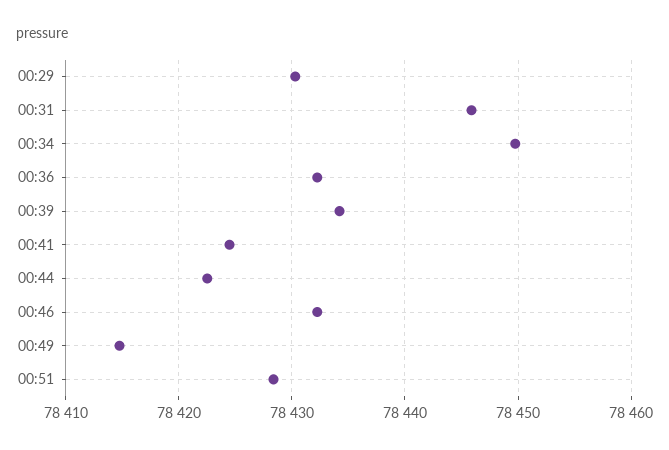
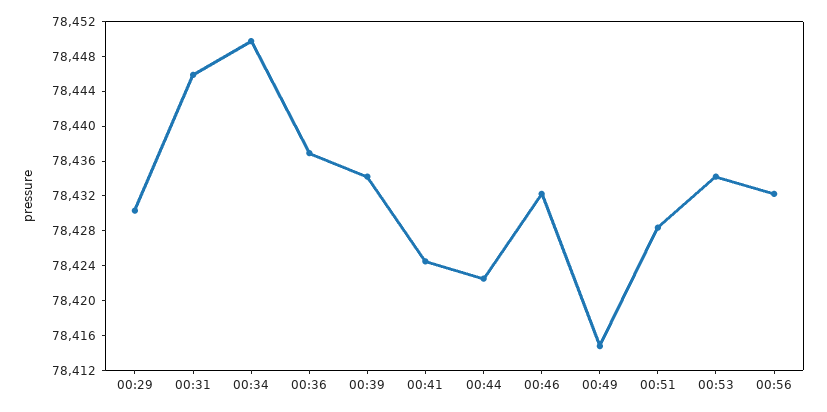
00:36: 78432 -> 78437
00:53: none -> 78434
00:56: none -> 78432

